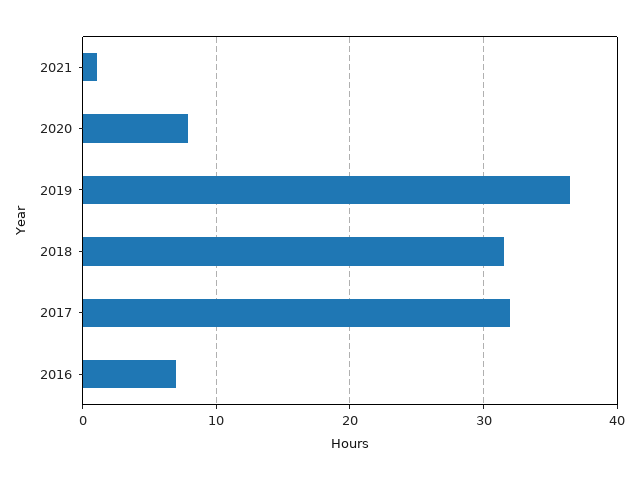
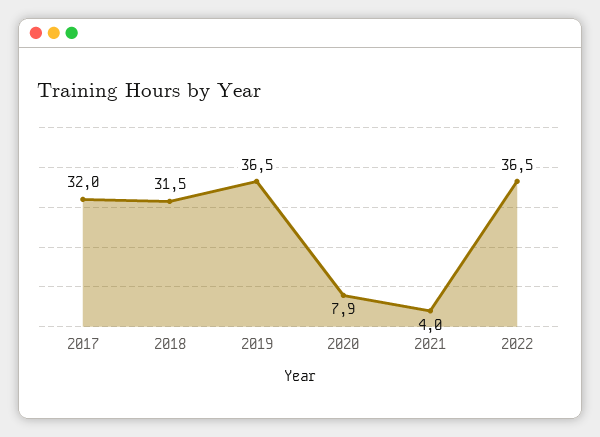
2021: 1 -> 4
2016: 7 -> none
2022: none -> 36.5

